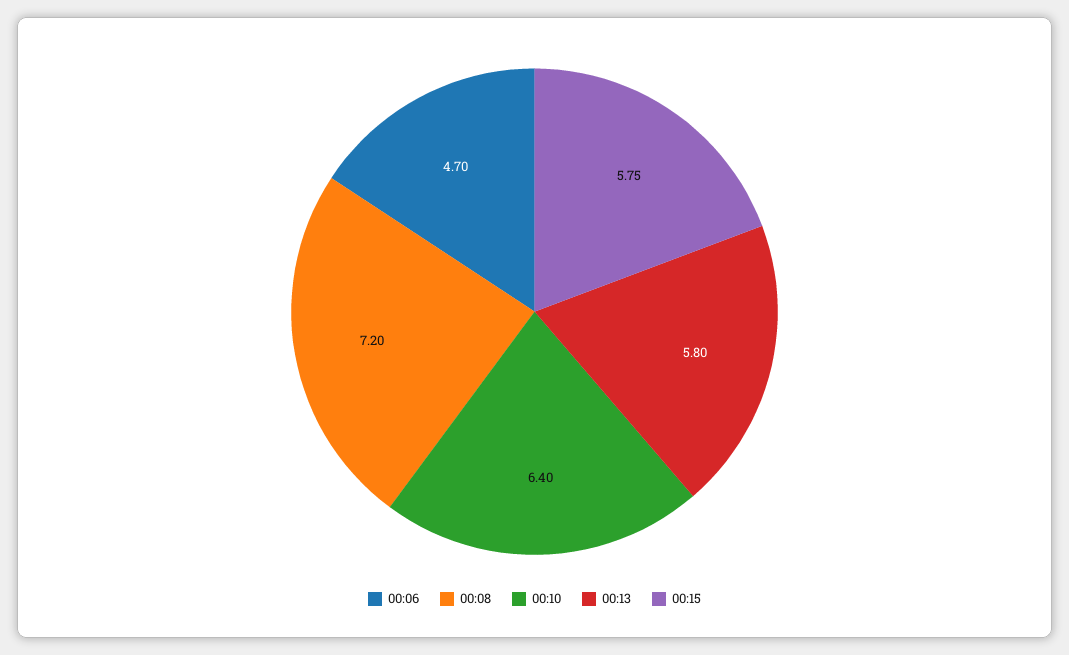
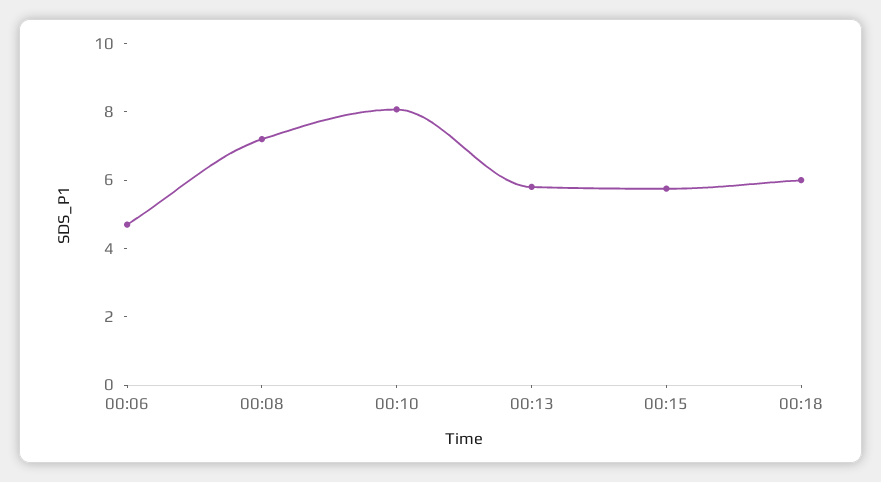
00:10: 6.4 -> 8
00:18: none -> 6

